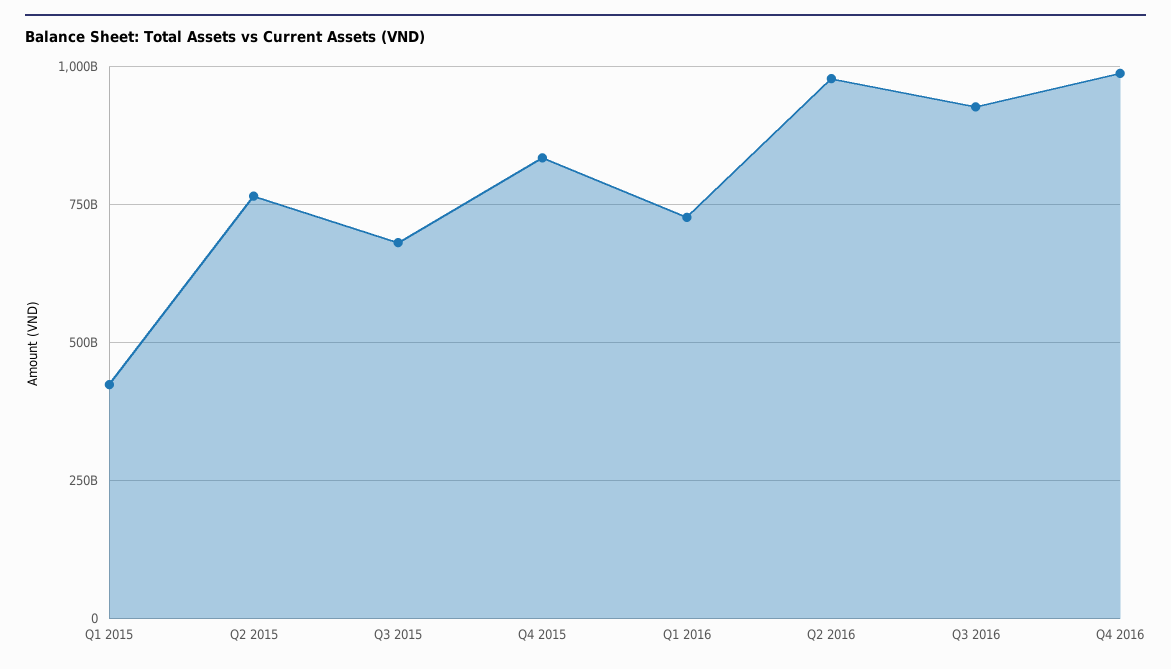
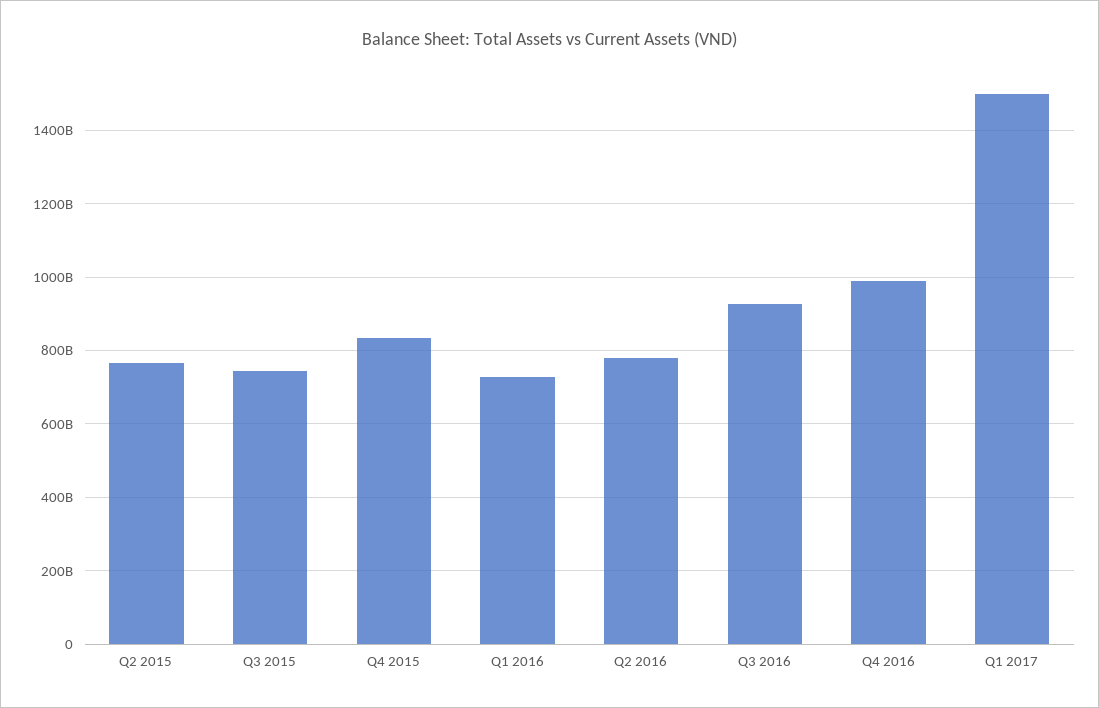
Q1 2015: 425000000000 -> none
Q3 2015: 675000000000 -> 740000000000
Q2 2016: 975000000000 -> 780000000000
Q1 2017: none -> 1500000000000

